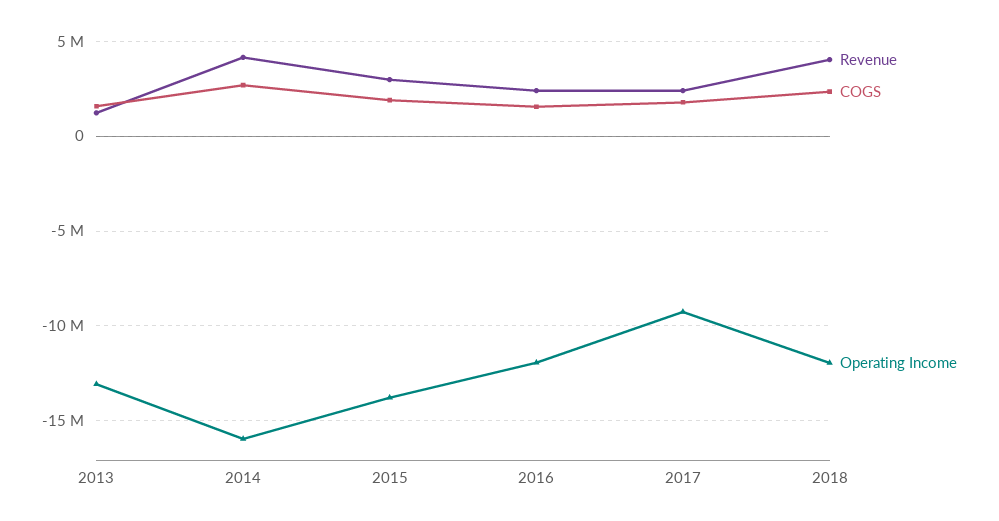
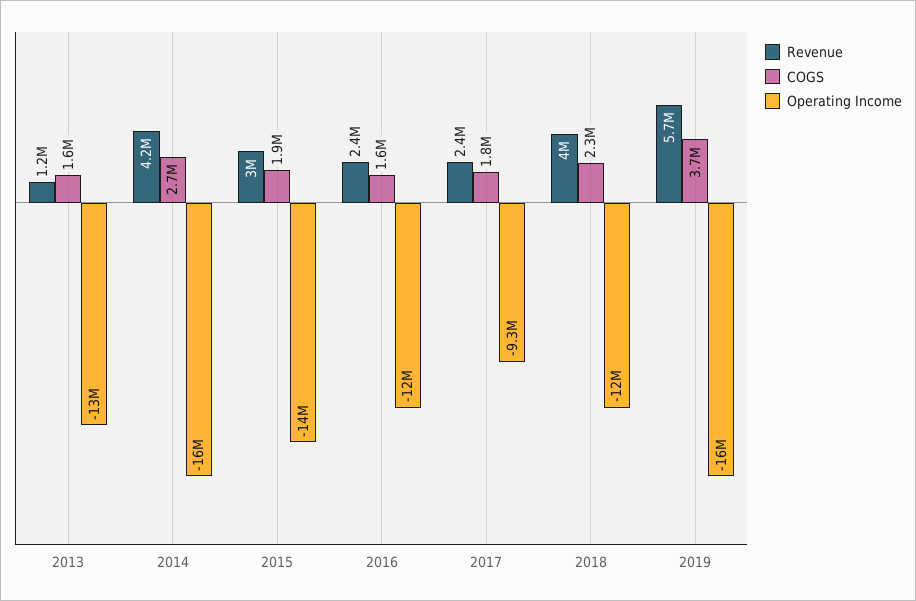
Revenue, 2019: none -> 5700000
COGS, 2019: none -> 3700000
Operating Income, 2019: none -> -16000000

